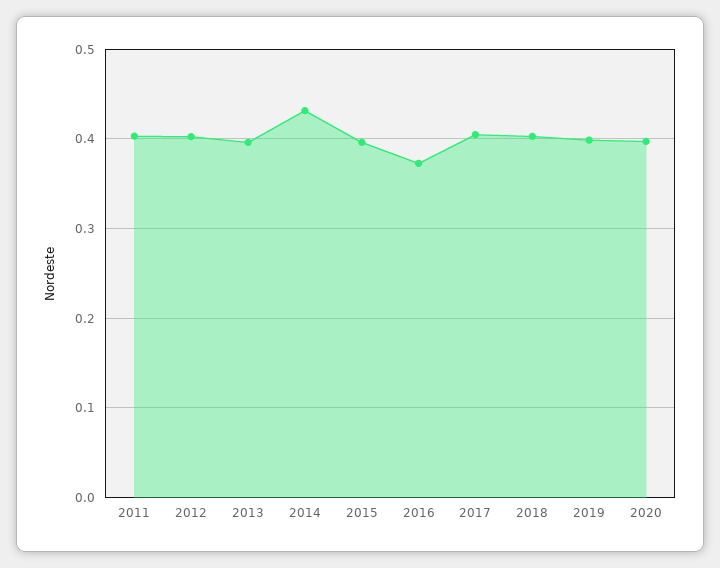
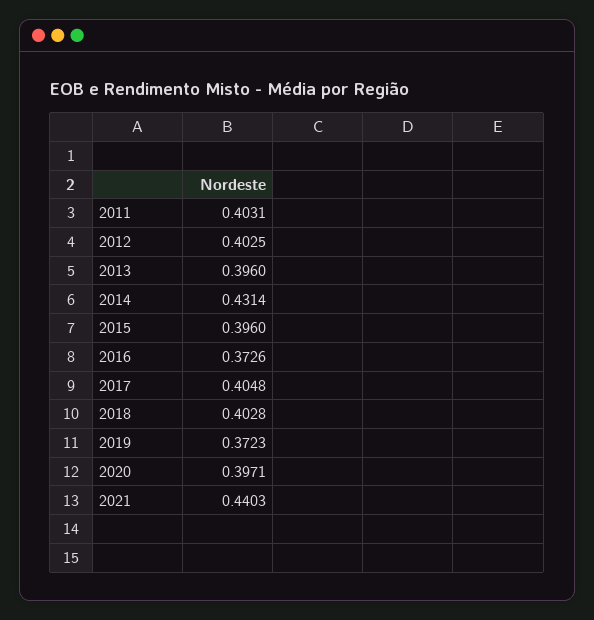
2019: 0.4 -> 0.3723
2021: none -> 0.4403

